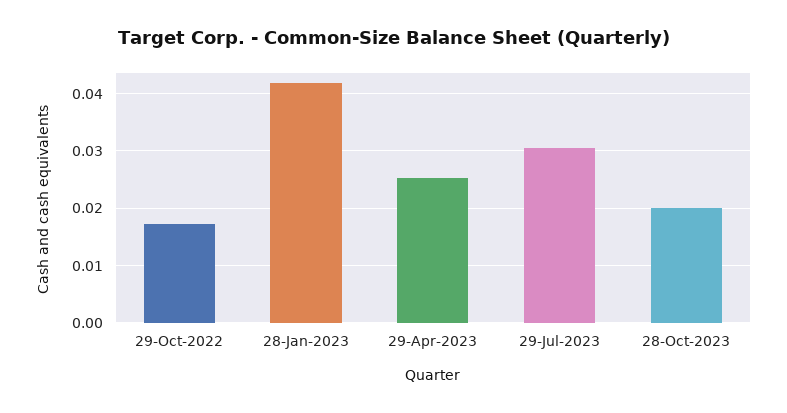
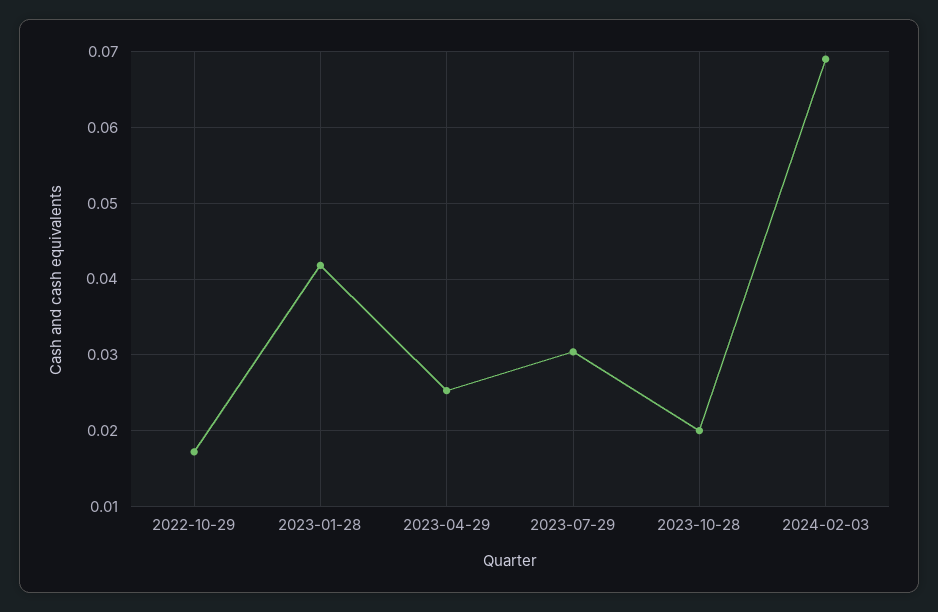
2024-02-03: none -> 0.069

